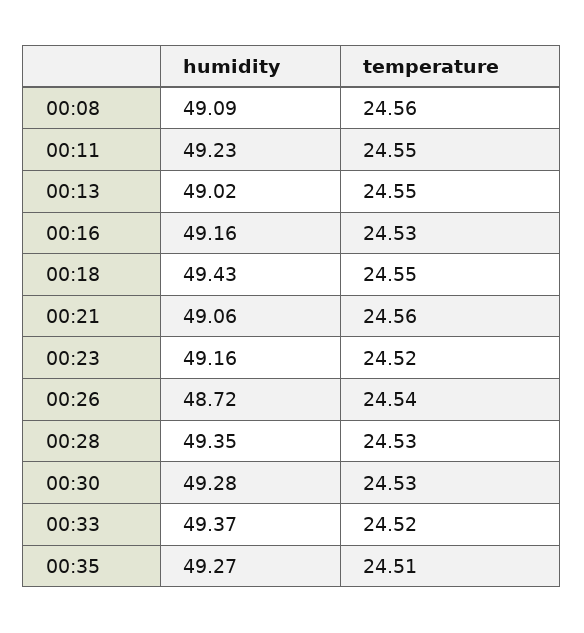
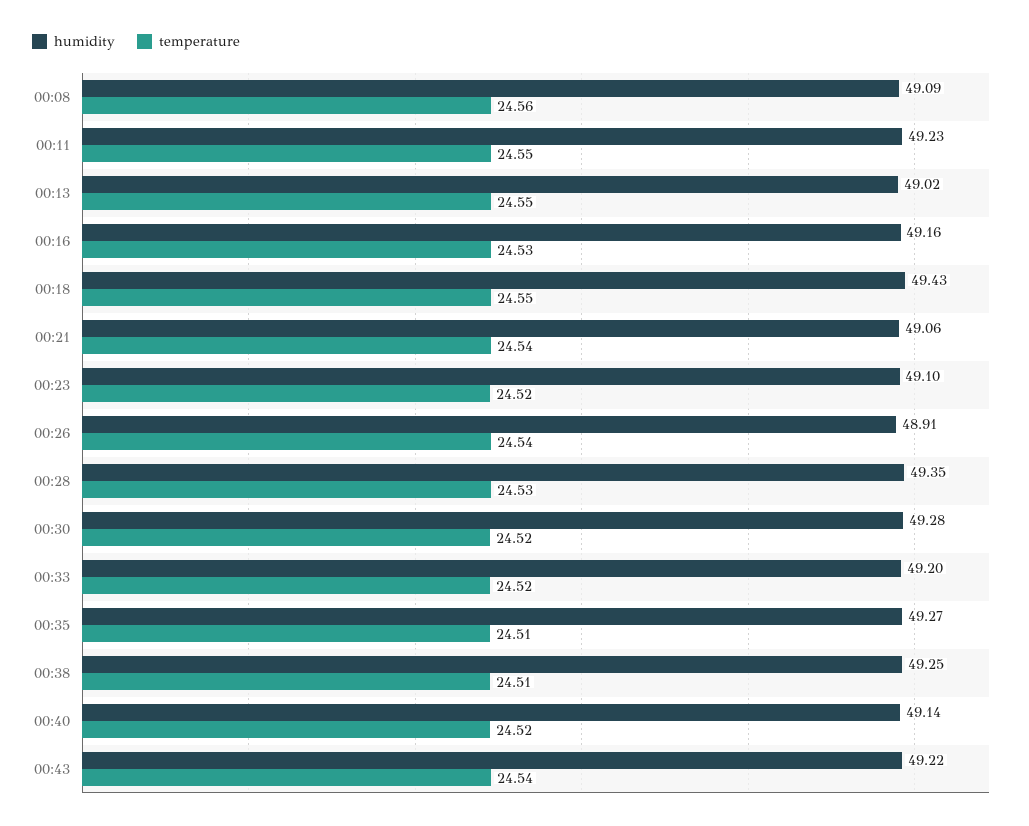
temperature, 00:21: 24.56 -> 24.54
humidity, 00:23: 49.16 -> 49.1
humidity, 00:26: 48.72 -> 48.91
temperature, 00:30: 24.53 -> 24.52
humidity, 00:33: 49.37 -> 49.2
humidity, 00:38: none -> 49.25
temperature, 00:38: none -> 24.51
humidity, 00:40: none -> 49.14
temperature, 00:40: none -> 24.52
humidity, 00:43: none -> 49.22
temperature, 00:43: none -> 24.54

